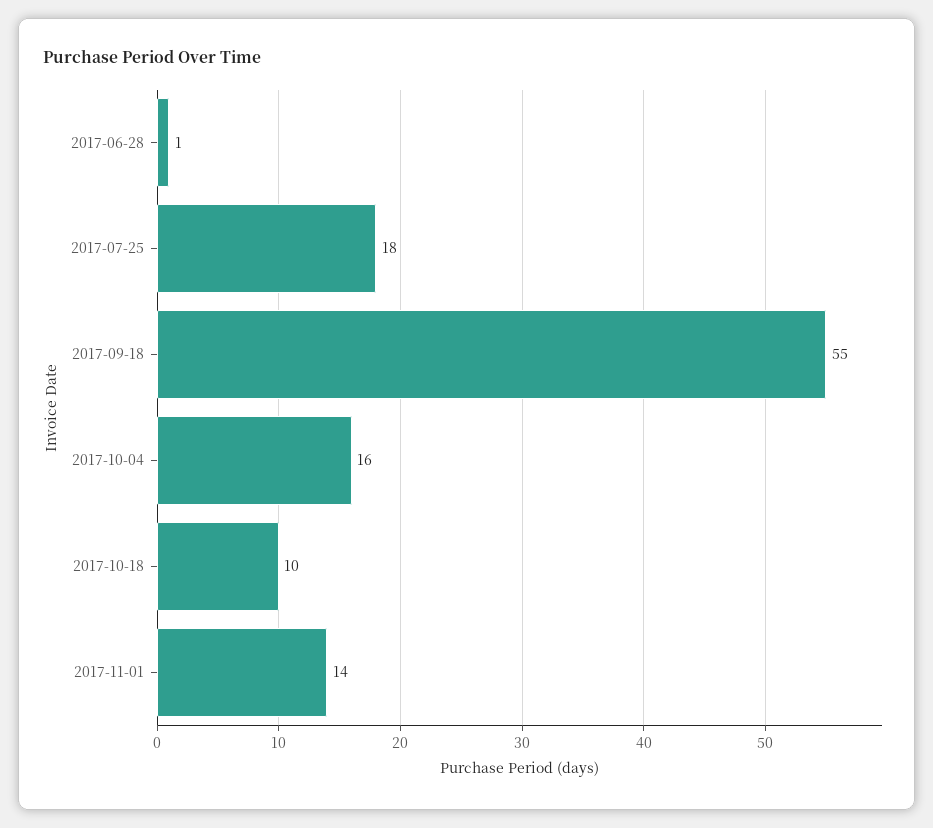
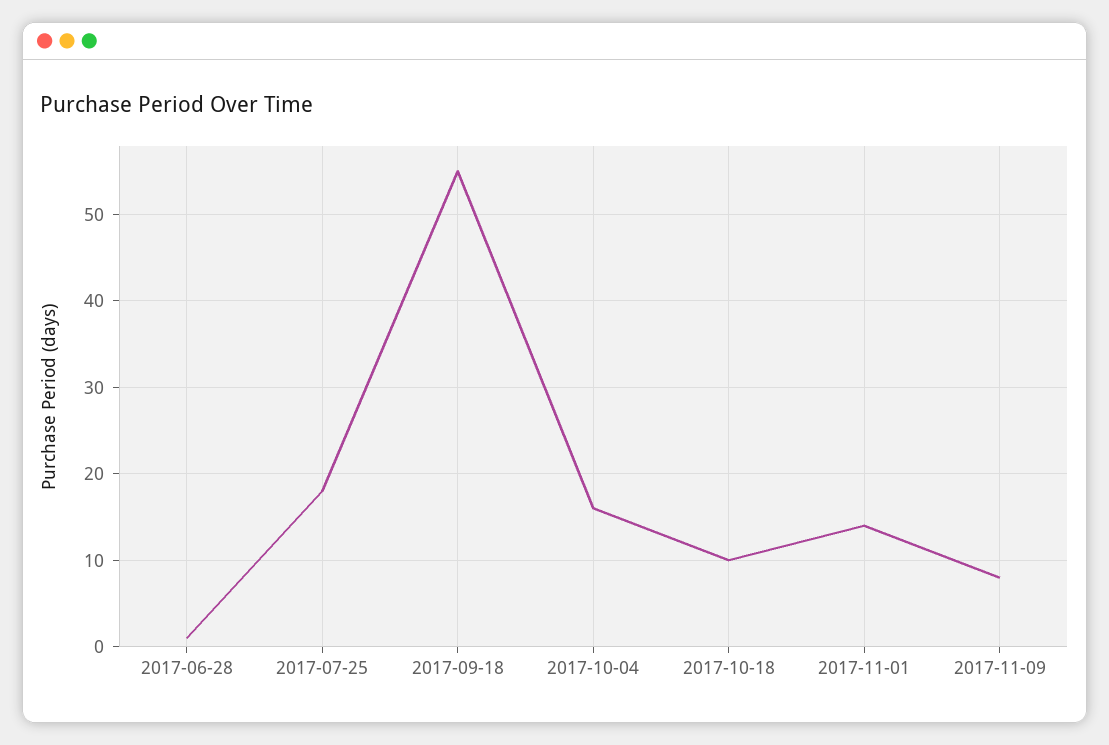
2017-11-09: none -> 8

